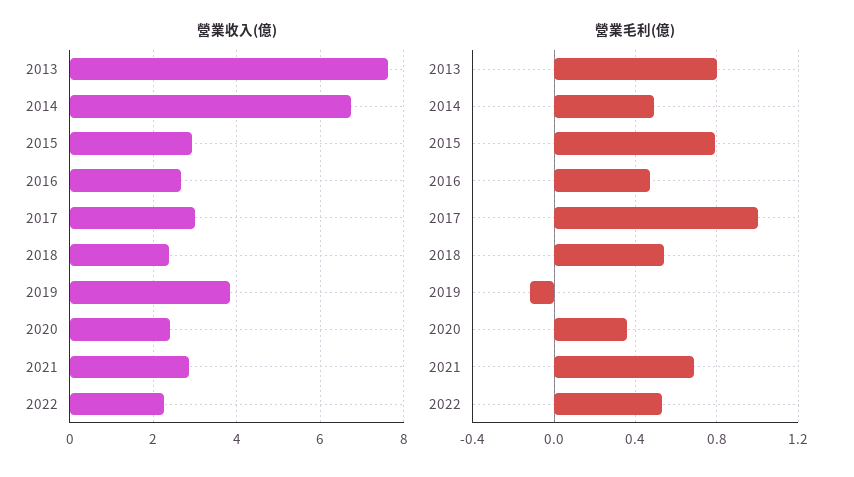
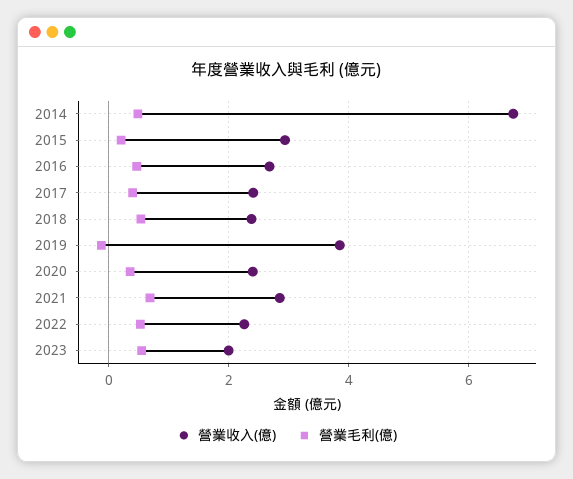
營業收入(億), 2013: 7.6 -> none
營業收入(億), 2017: 3 -> 2.4
營業毛利(億), 2013: 0.8 -> none
營業毛利(億), 2015: 0.8 -> 0.2
營業毛利(億), 2017: 1 -> 0.4
營業收入(億), 2023: none -> 2
營業毛利(億), 2023: none -> 0.6

